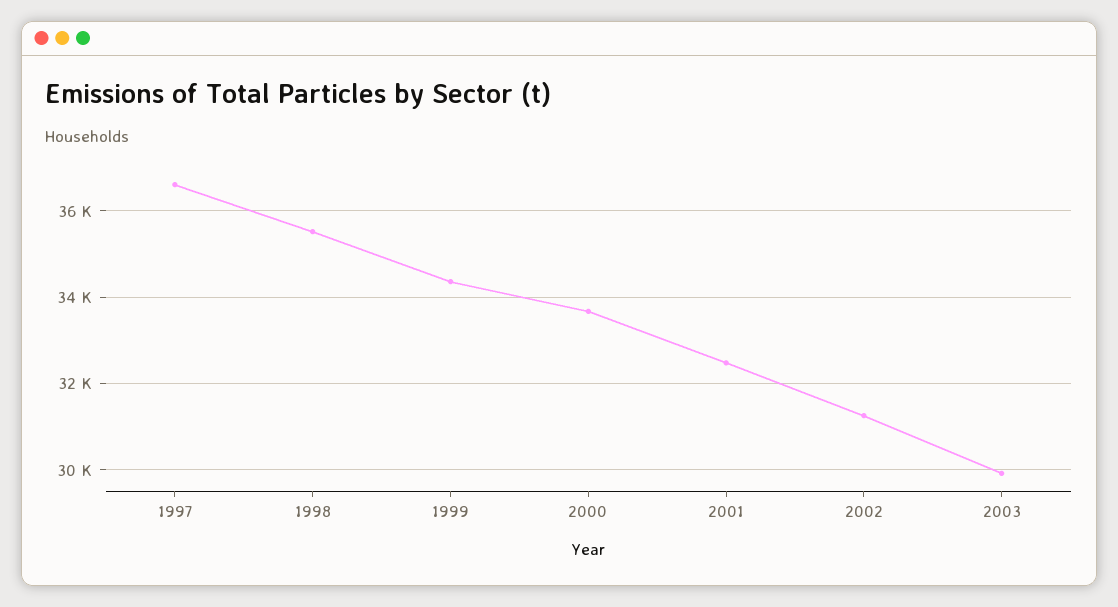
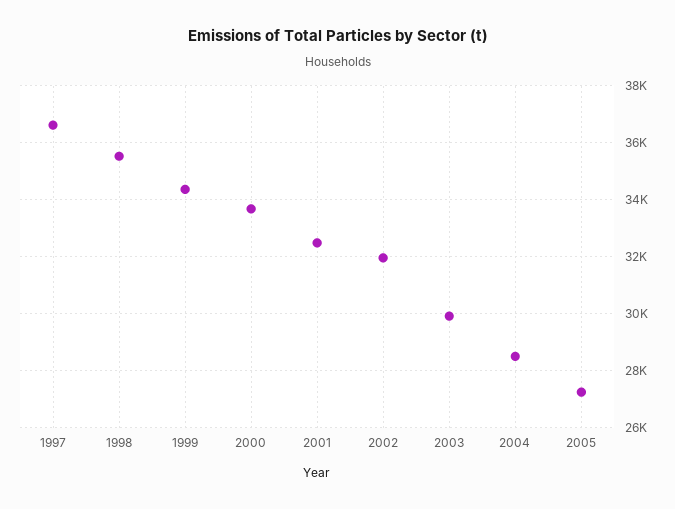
2002: 31200 -> 32000
2004: none -> 28500
2005: none -> 27250

